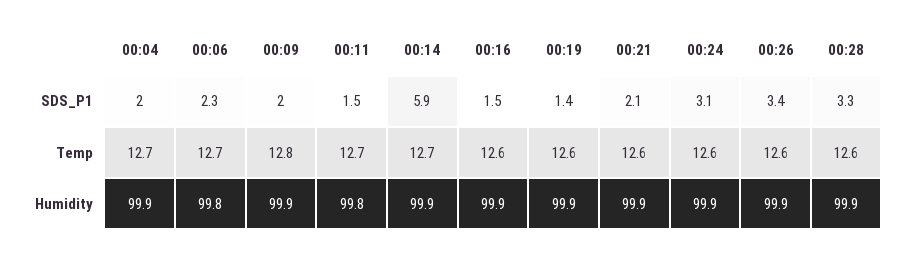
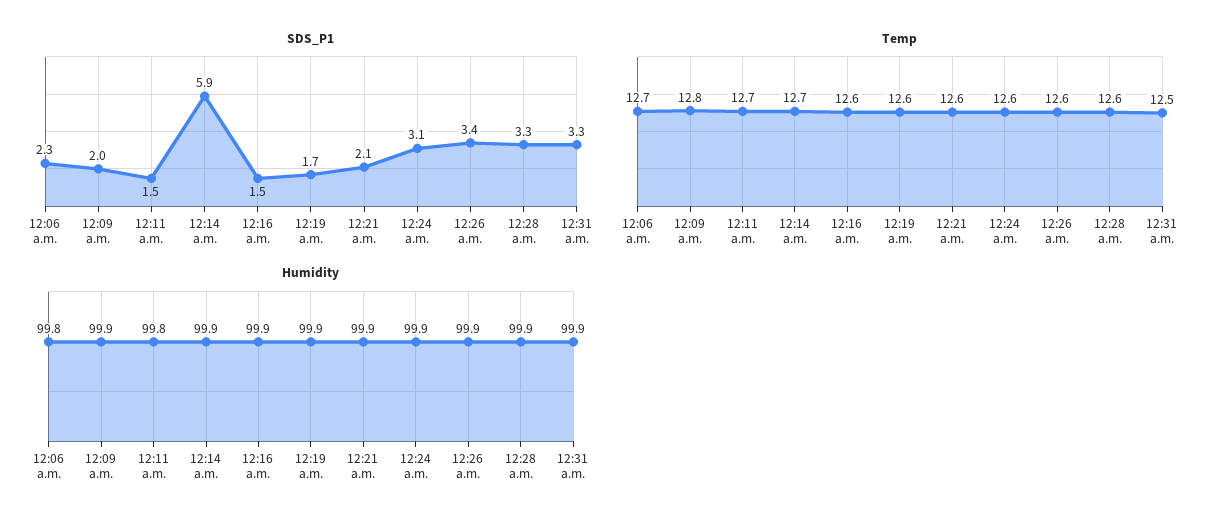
SDS_P1, 00:04: 2 -> none
SDS_P1, 00:19: 1.4 -> 1.7
Temp, 00:04: 12.7 -> none
Humidity, 00:04: 99.9 -> none
SDS_P1, 12:31 a.m.: none -> 3.3
Temp, 12:31 a.m.: none -> 12.5
Humidity, 12:31 a.m.: none -> 99.9

